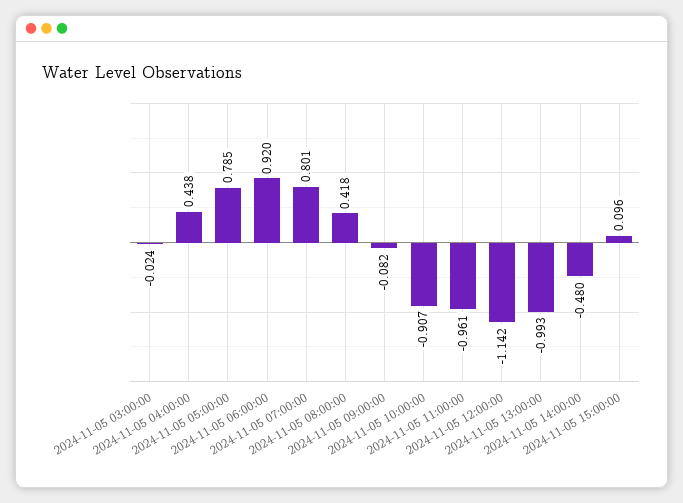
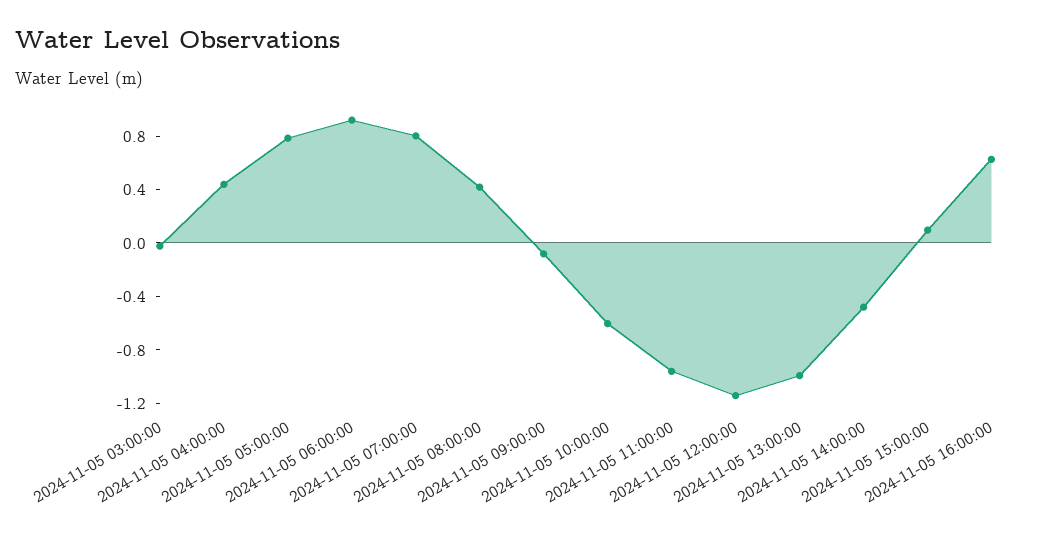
2024-11-05 10:00:00: -0.907 -> -0.6
2024-11-05 16:00:00: none -> 0.6

